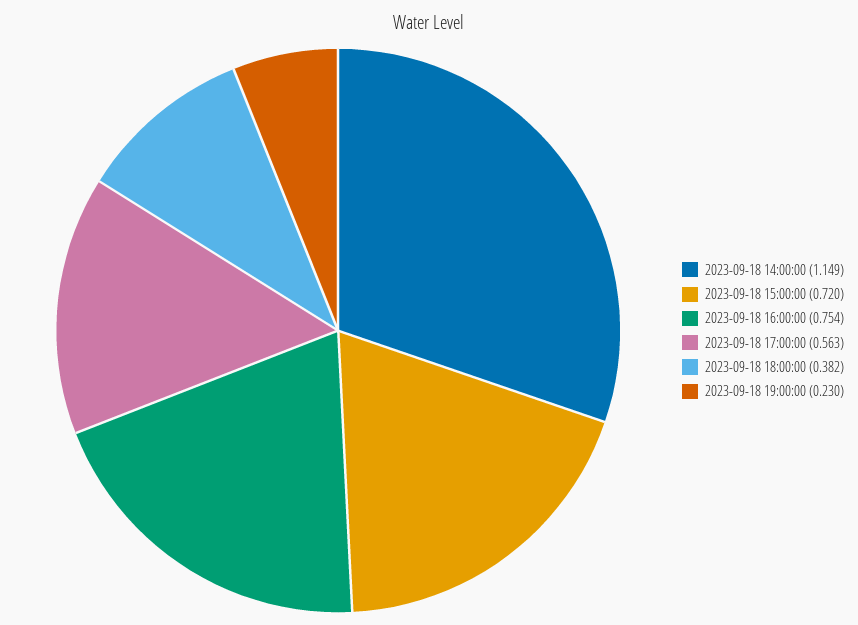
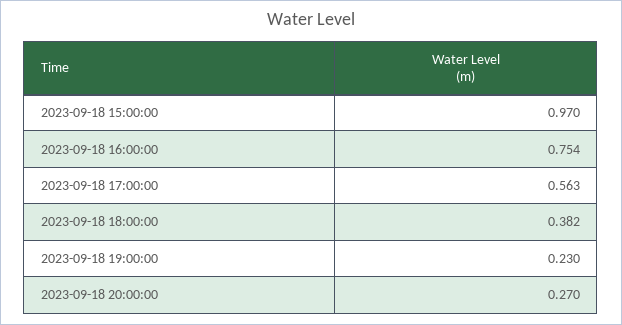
2023-09-18 14:00:00: 1.149 -> none
2023-09-18 15:00:00: 0.72 -> 0.97
2023-09-18 20:00:00: none -> 0.27

